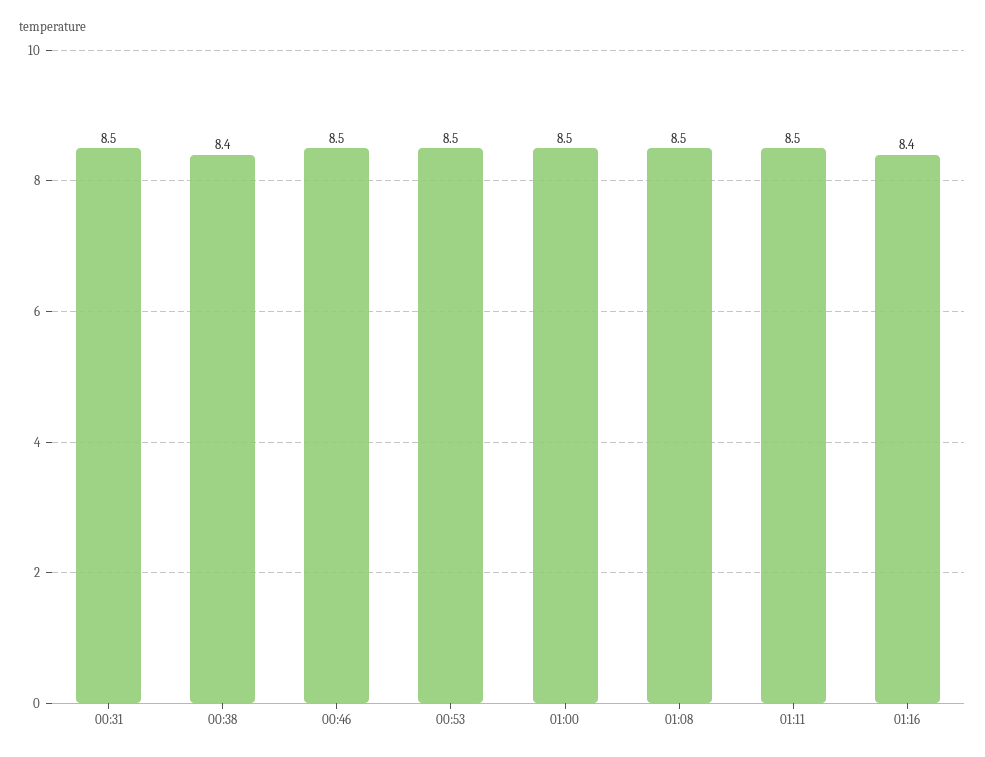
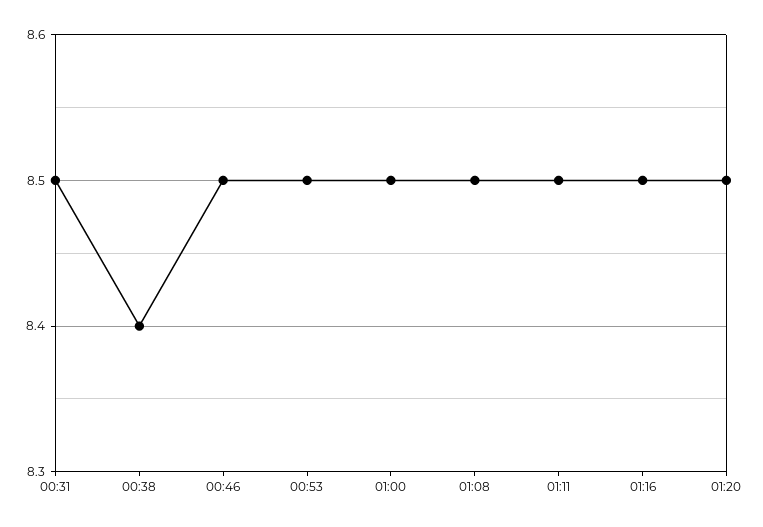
01:16: 8.4 -> 8.5
01:20: none -> 8.5

